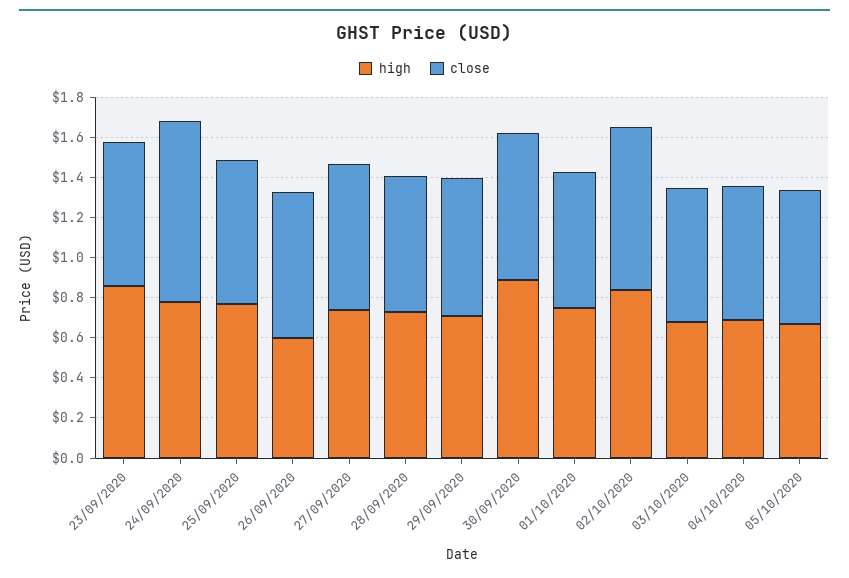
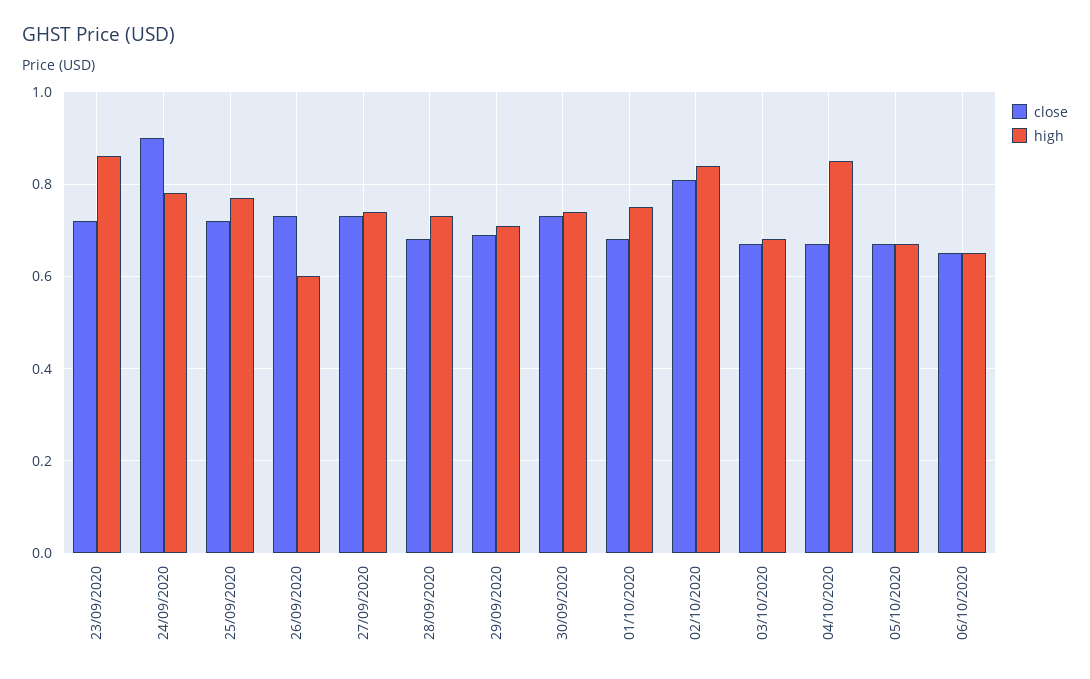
high, 30/09/2020: 0.9 -> 0.75
high, 04/10/2020: 0.7 -> 0.85
close, 06/10/2020: none -> 0.65
high, 06/10/2020: none -> 0.65

